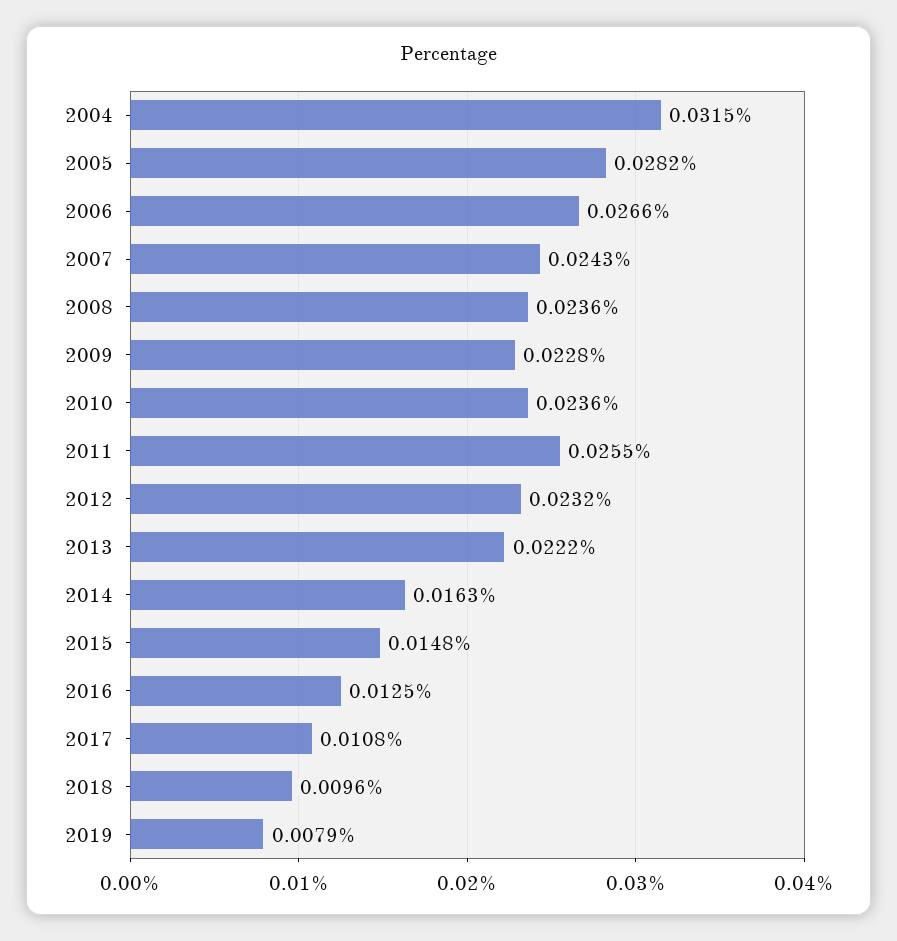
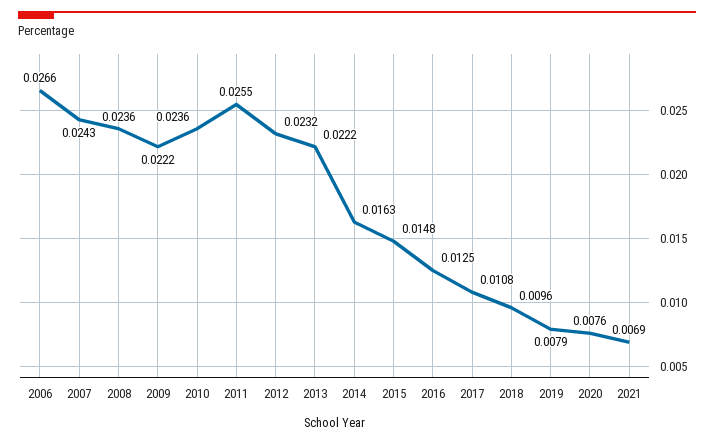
2004: 0.0315 -> none
2005: 0.0282 -> none
2009: 0.0228 -> 0.0222
2020: none -> 0.0076
2021: none -> 0.0069

